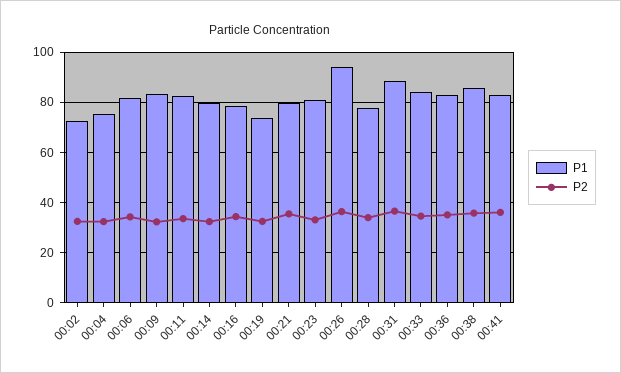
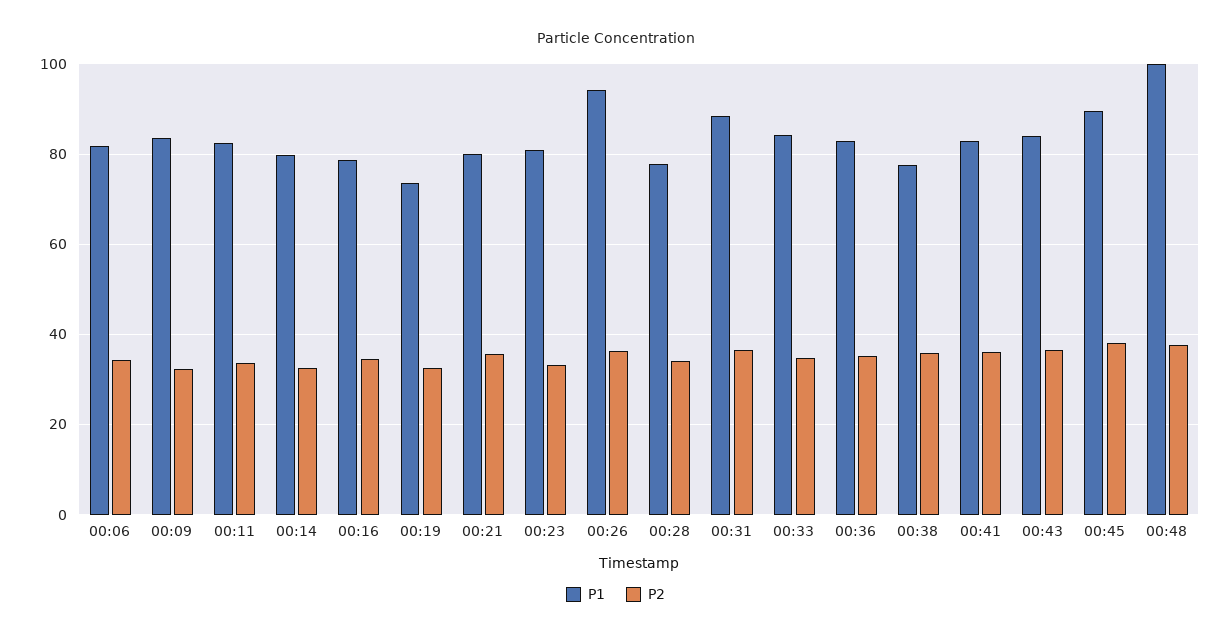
P1, 00:02: 72.5 -> none
P2, 00:02: 32.5 -> none
P1, 00:04: 75 -> none
P2, 00:04: 32.5 -> none
P1, 00:38: 85 -> 78
P1, 00:43: none -> 84
P2, 00:43: none -> 36
P1, 00:45: none -> 90
P2, 00:45: none -> 38
P1, 00:48: none -> 100
P2, 00:48: none -> 38

